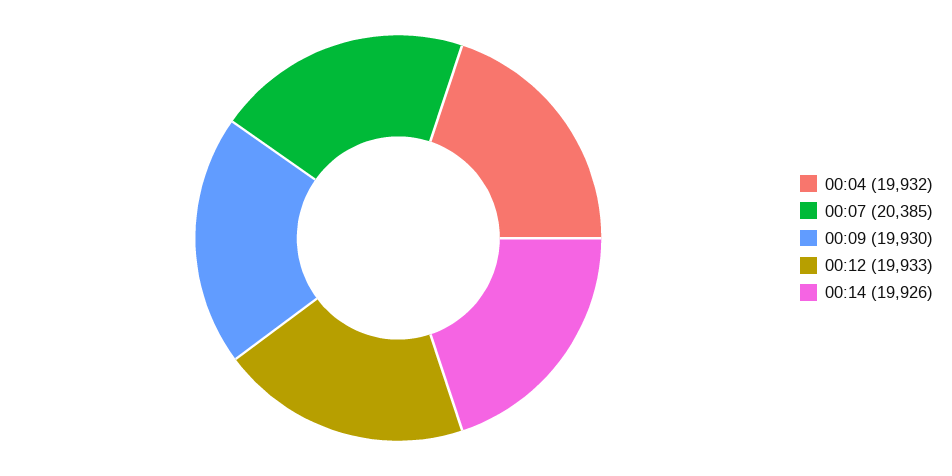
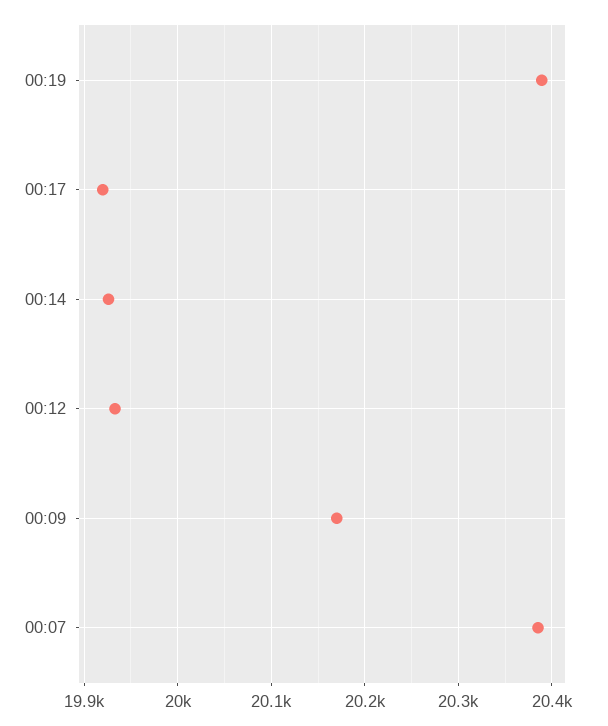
00:04: 19932 -> none
00:09: 19930 -> 20170
00:19: none -> 20390
00:17: none -> 19920

